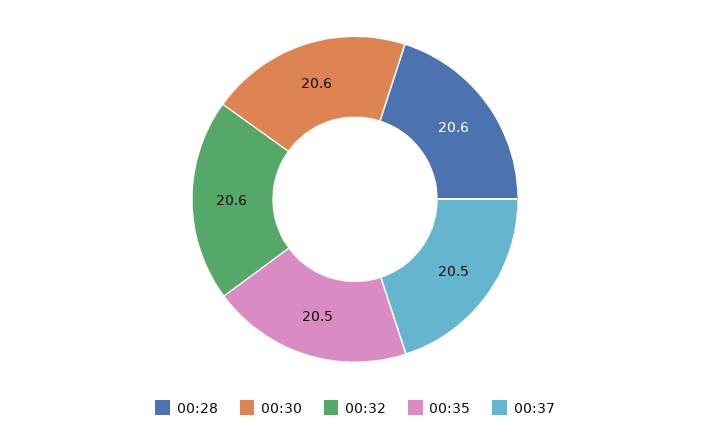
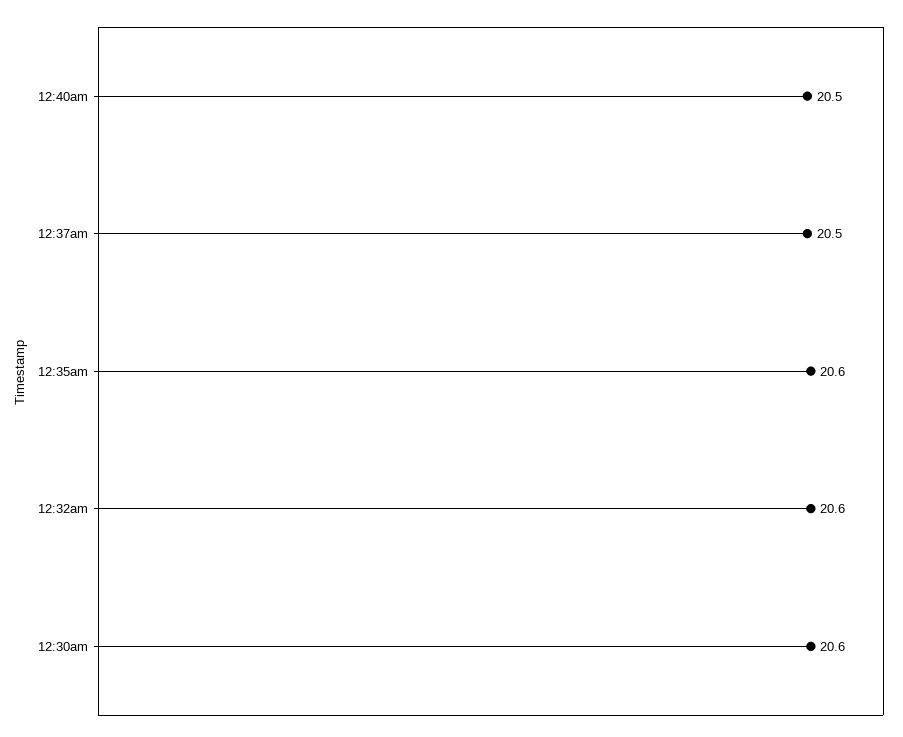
00:28: 20.6 -> none
00:35: 20.5 -> 20.6
12:40am: none -> 20.5

